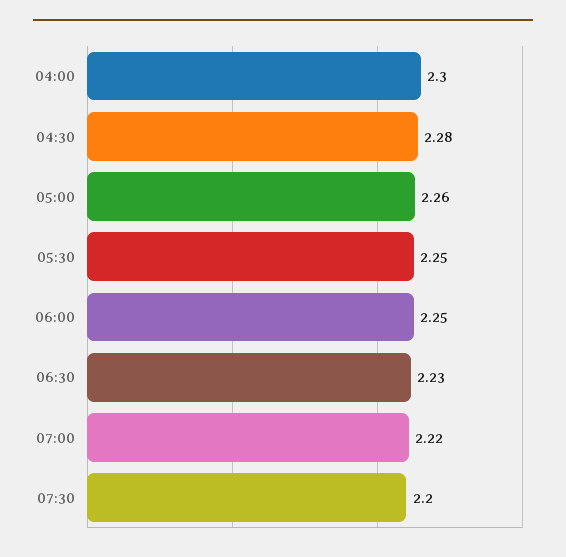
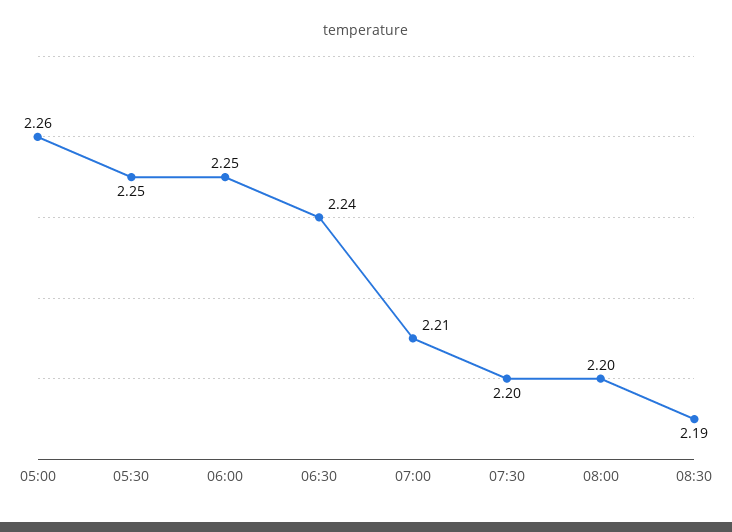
04:00: 2.3 -> none
04:30: 2.28 -> none
06:30: 2.23 -> 2.24
07:00: 2.22 -> 2.21
08:00: none -> 2.2
08:30: none -> 2.19

